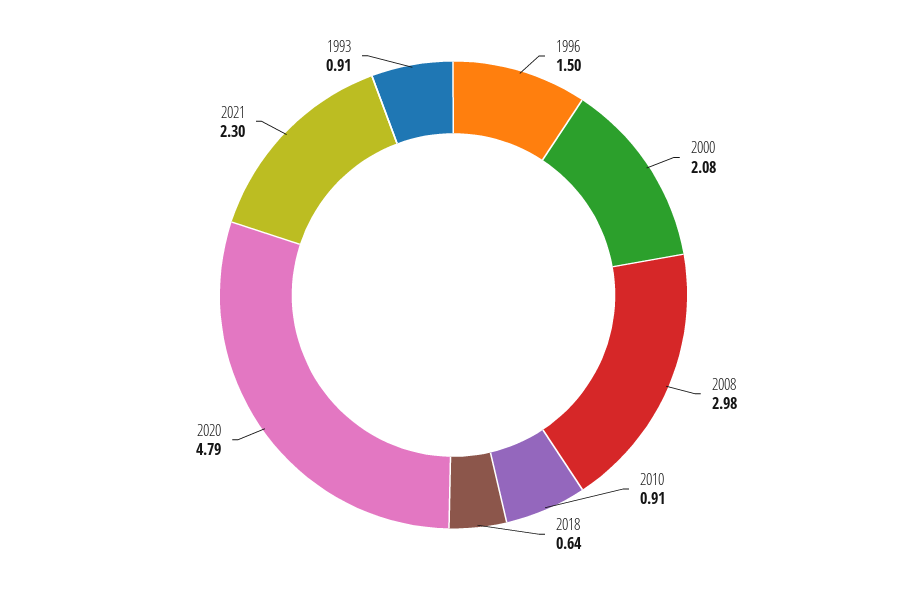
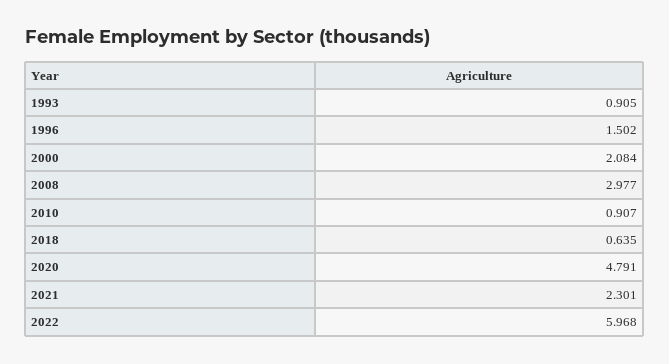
2022: none -> 5.968

